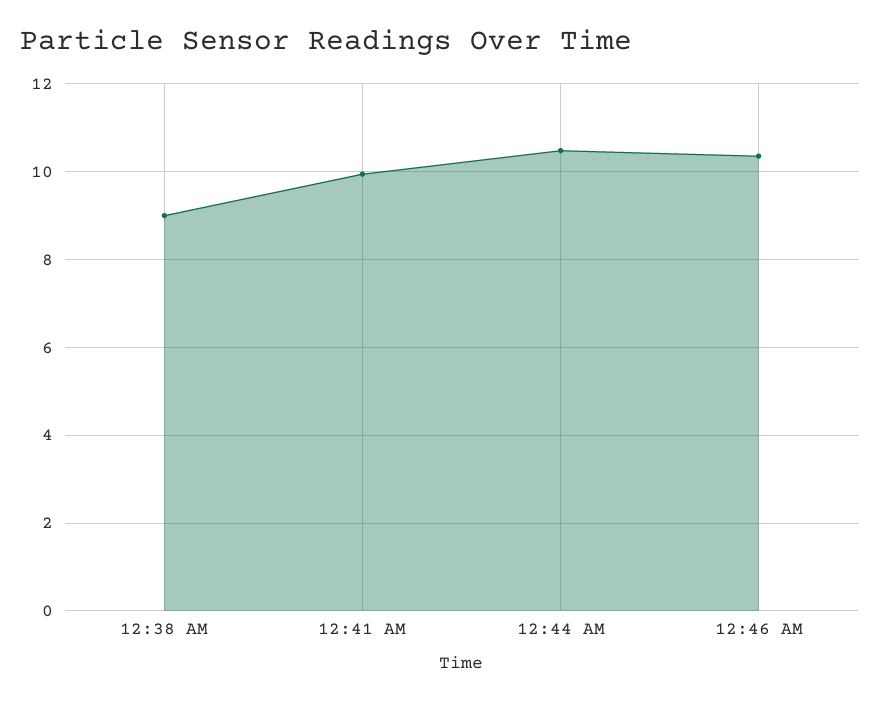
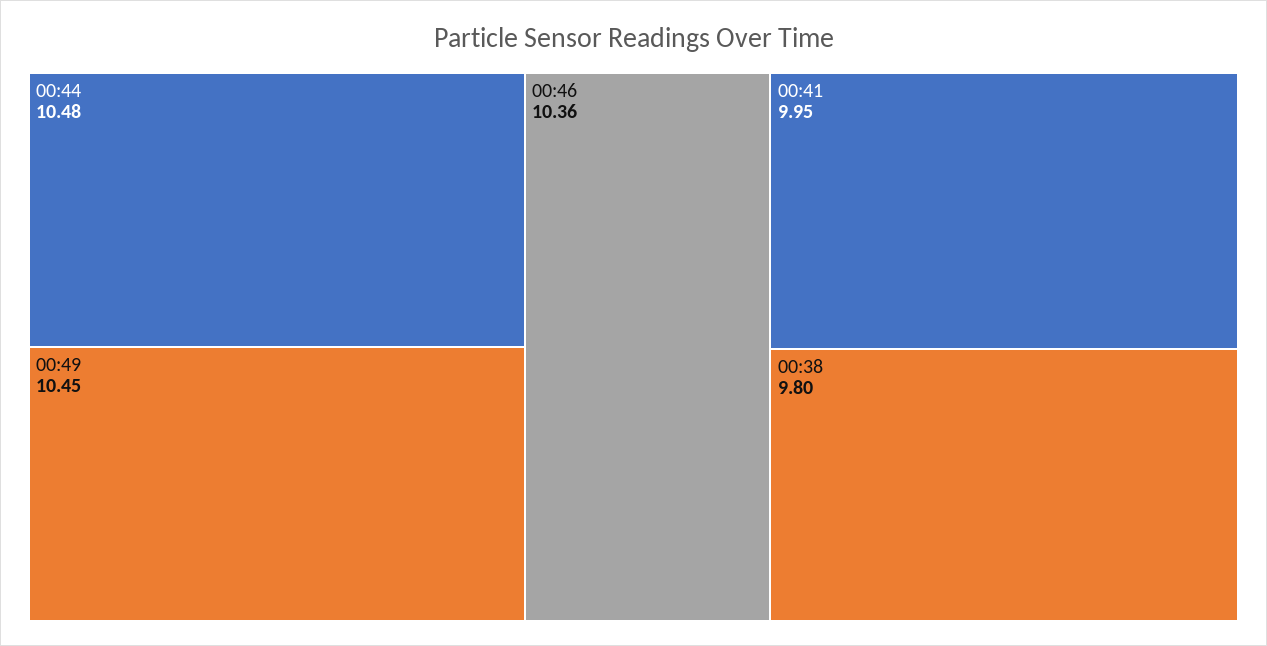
12:38 AM: 9 -> 9.8
00:49: none -> 10.45

